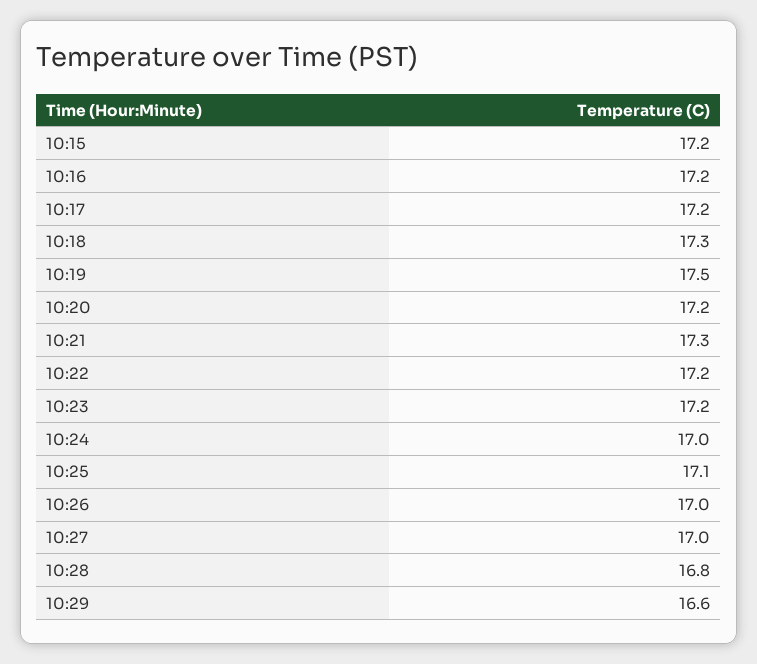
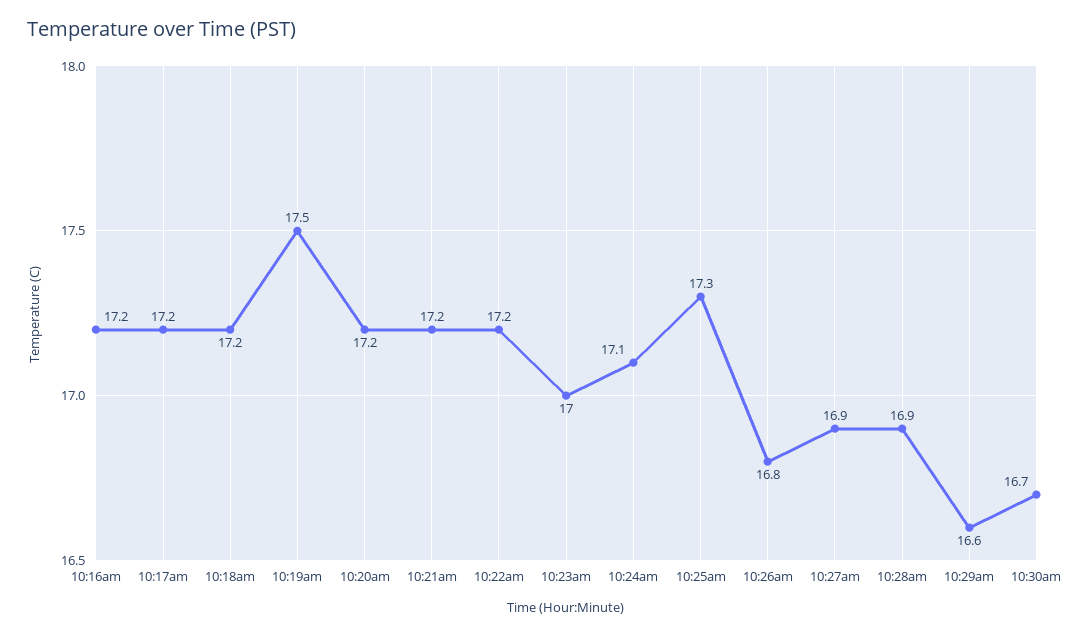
10:15: 17.2 -> none
10:18: 17.3 -> 17.2
10:21: 17.3 -> 17.2
10:23: 17.2 -> 17
10:24: 17 -> 17.1
10:25: 17.1 -> 17.3
10:26: 17 -> 16.8
10:27: 17 -> 16.9
10:28: 16.8 -> 16.9
10:30am: none -> 16.7

